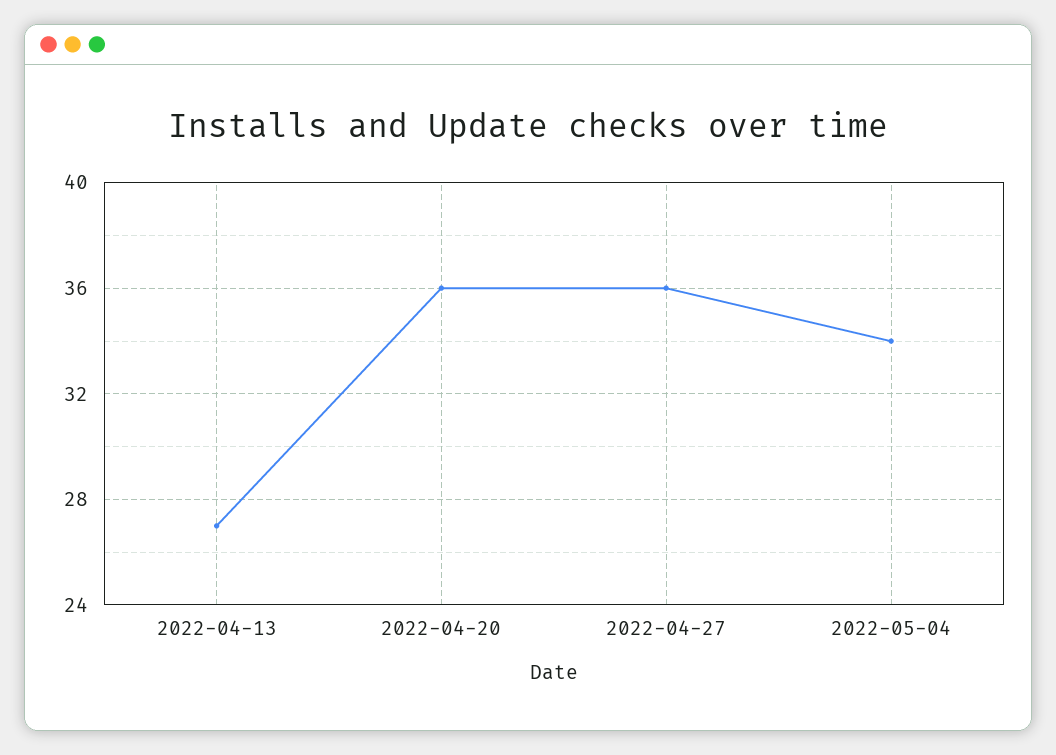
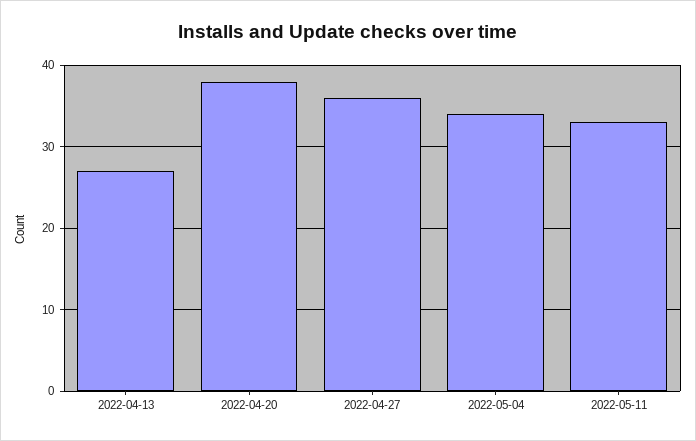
2022-04-20: 36 -> 38
2022-05-11: none -> 33

